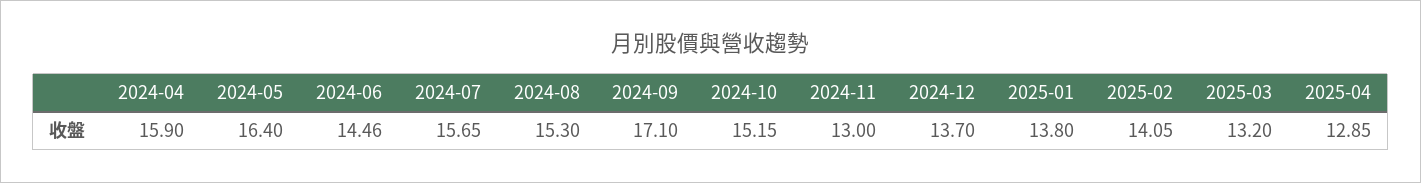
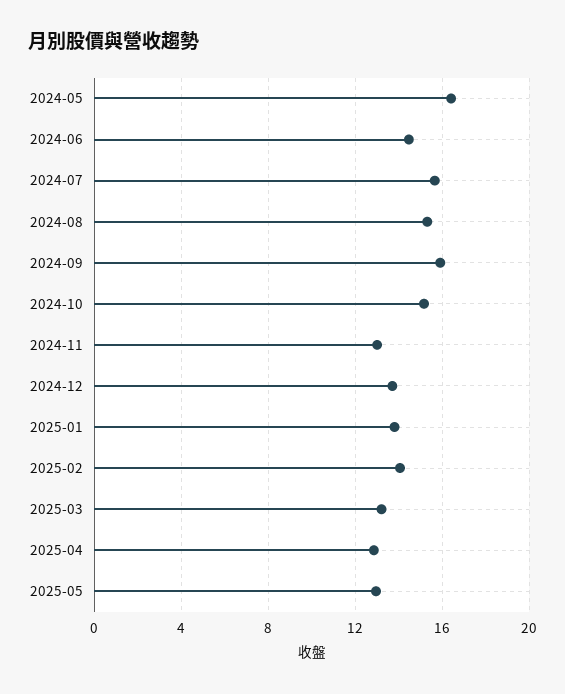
2024-04: 15.9 -> none
2024-09: 17.1 -> 16
2025-05: none -> 13

